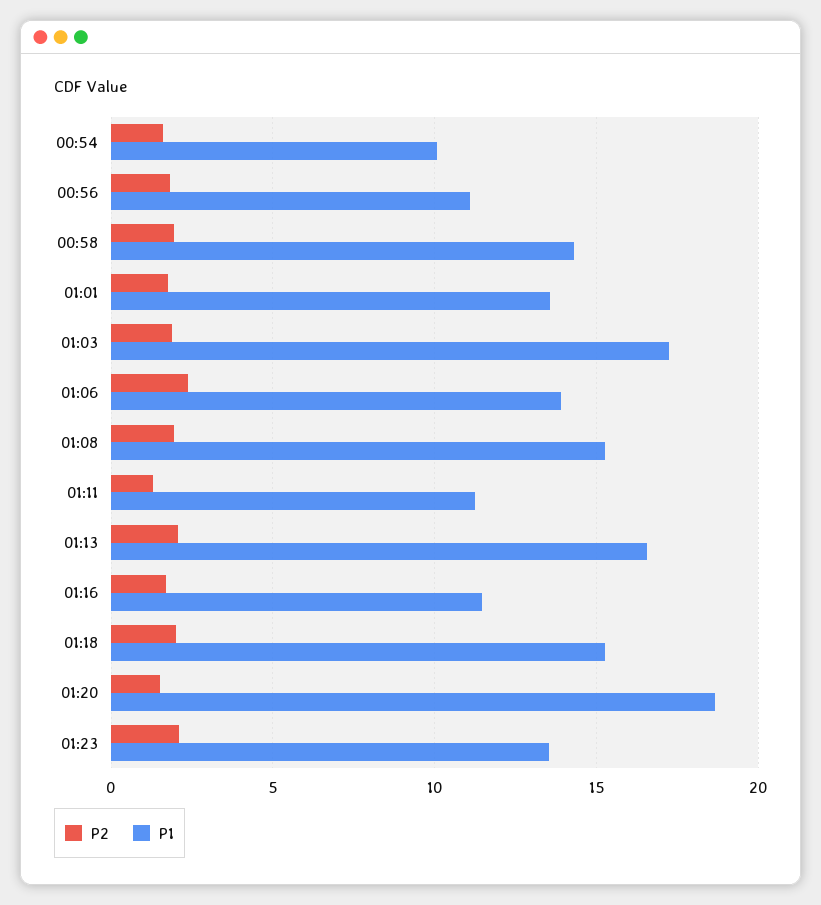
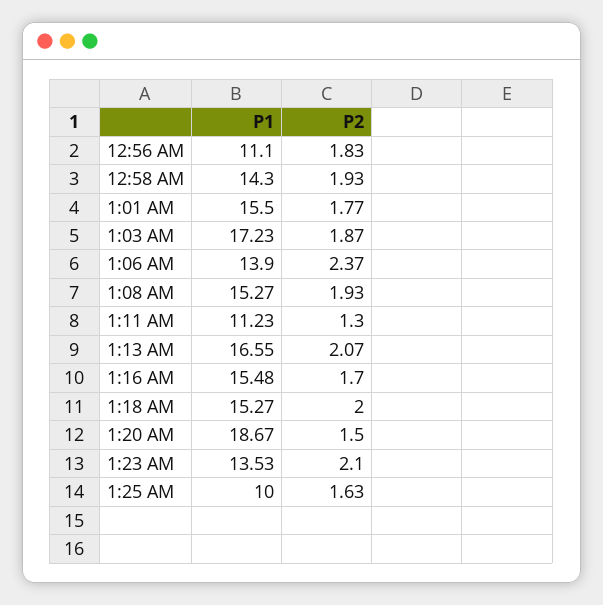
P2, 00:54: 1.5 -> none
P1, 00:54: 10 -> none
P1, 01:01: 13.5 -> 15.5
P1, 01:16: 11.5 -> 15.48
P1, 1:25 AM: none -> 10
P2, 1:25 AM: none -> 1.63

